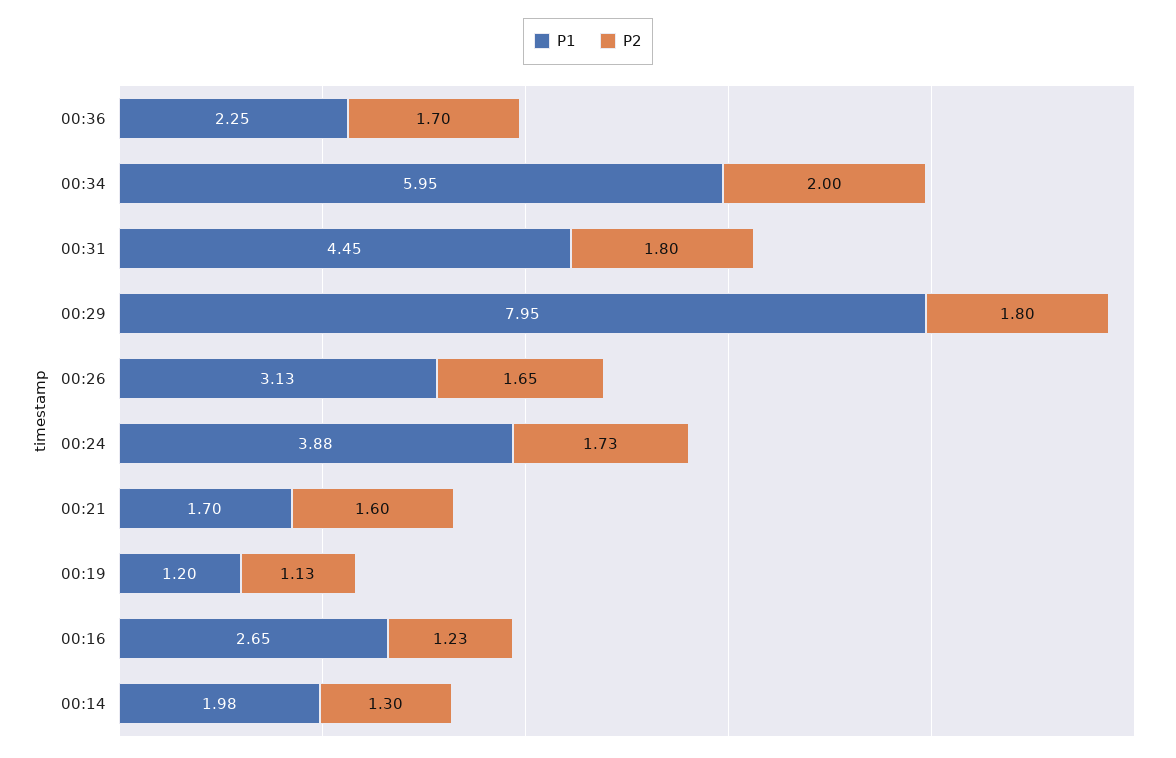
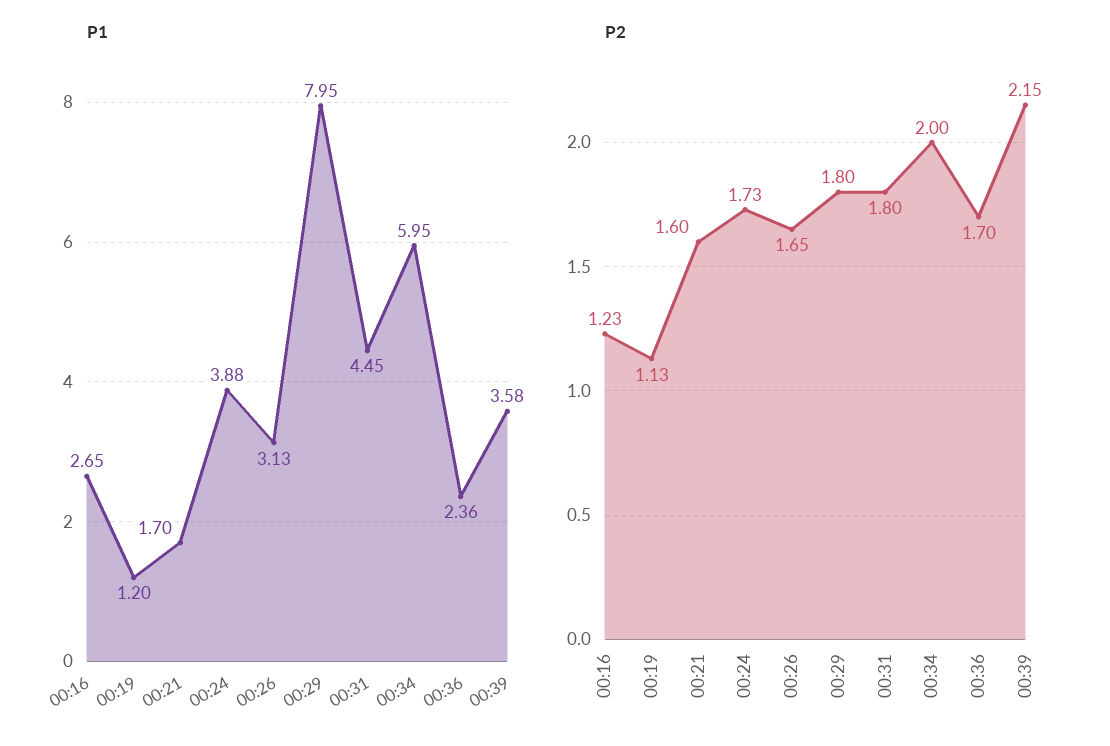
P1, 00:36: 2.25 -> 2.36
P1, 00:14: 1.98 -> none
P2, 00:14: 1.3 -> none
P1, 00:39: none -> 3.58
P2, 00:39: none -> 2.15

